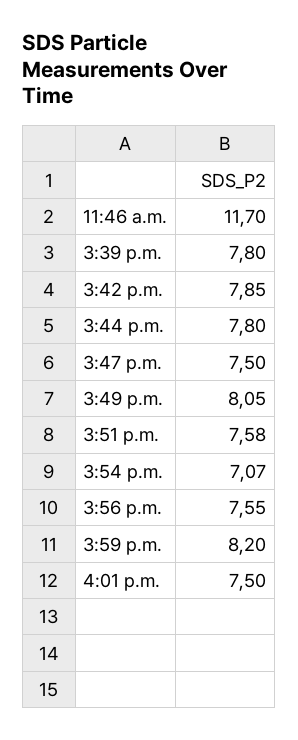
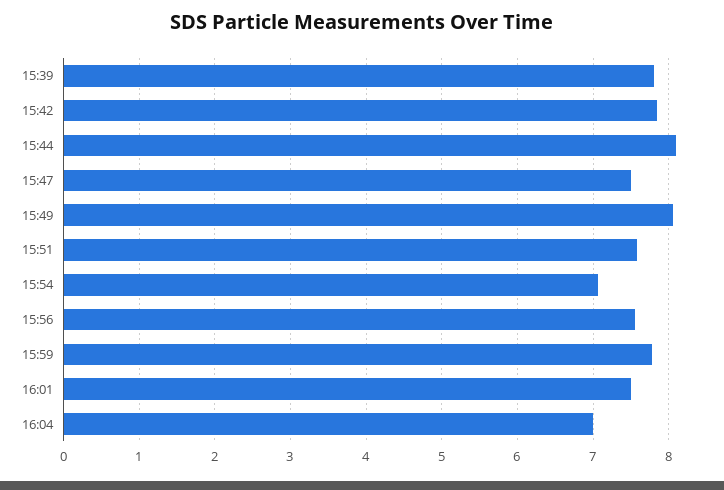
11:46 a.m.: 11.7 -> none
3:44 p.m.: 7.8 -> 8.1
3:59 p.m.: 8.2 -> 7.8
16:04: none -> 7

